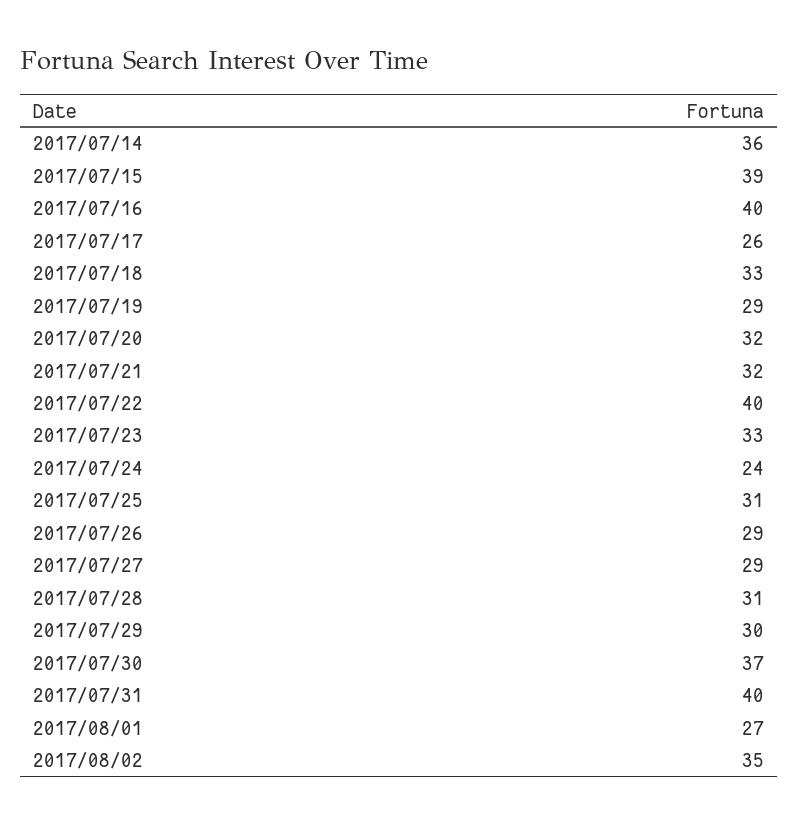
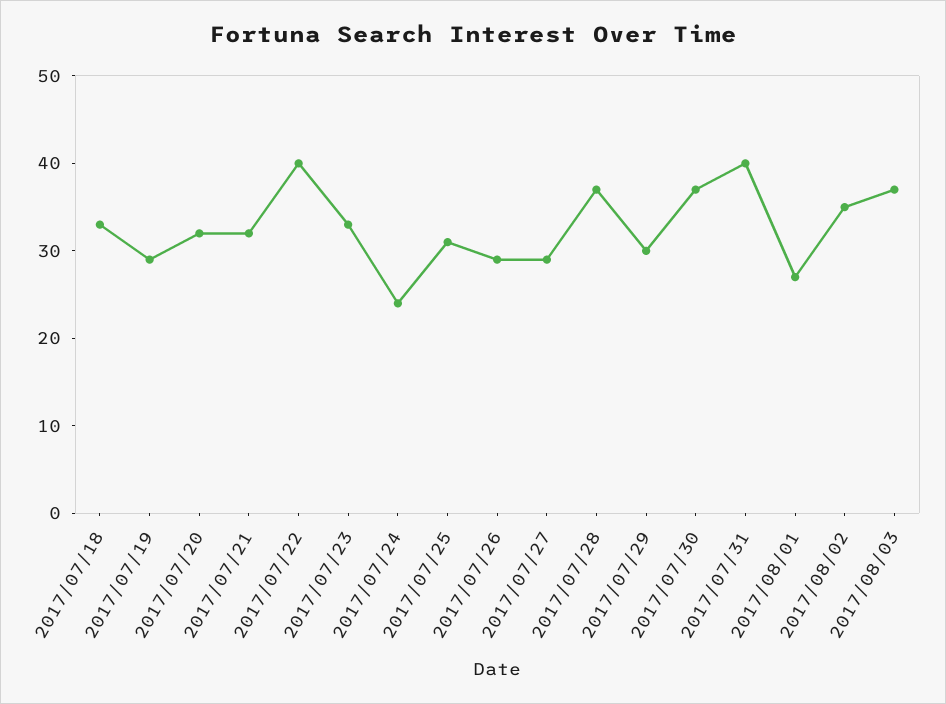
2017/07/14: 36 -> none
2017/07/15: 39 -> none
2017/07/16: 40 -> none
2017/07/17: 26 -> none
2017/07/28: 31 -> 37
2017/08/03: none -> 37

